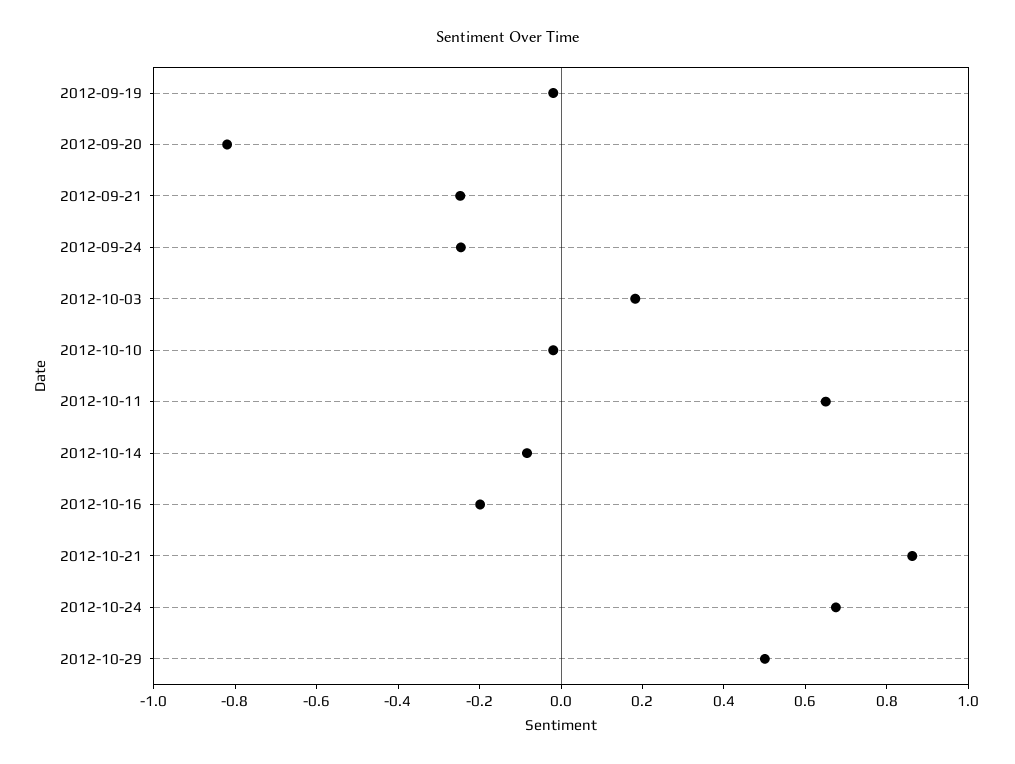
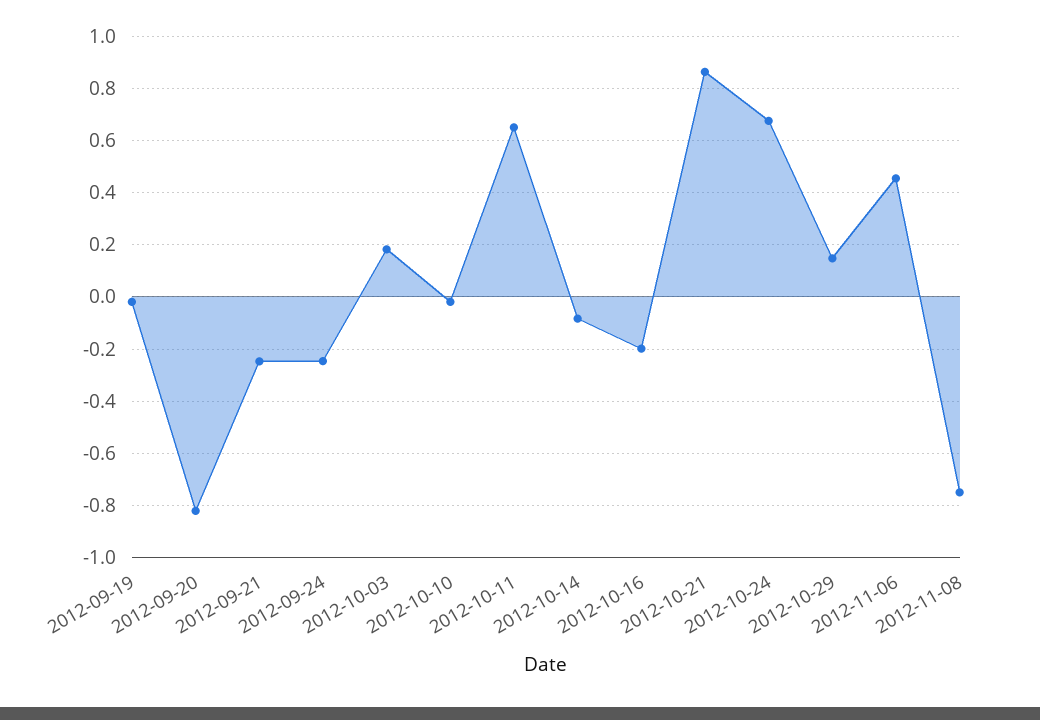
2012-10-29: 0.5 -> 0.15
2012-11-06: none -> 0.45
2012-11-08: none -> -0.75

